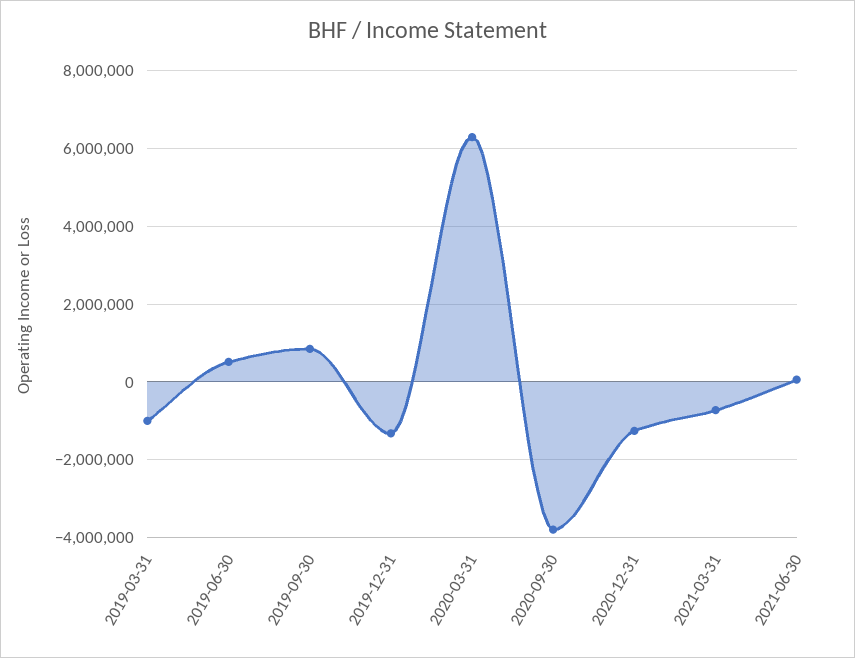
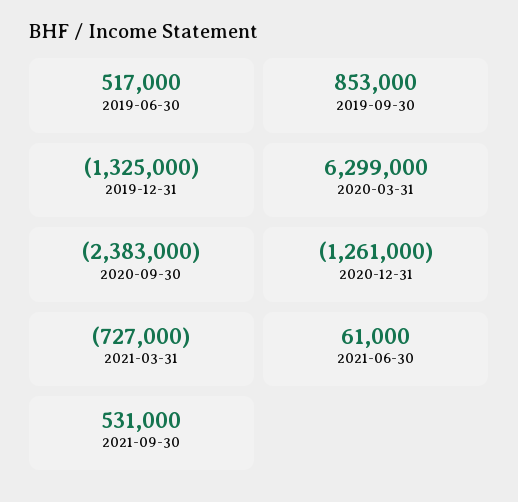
2019-03-31: -1000000 -> none
2020-09-30: -3800000 -> -2383000
2021-09-30: none -> 531000

